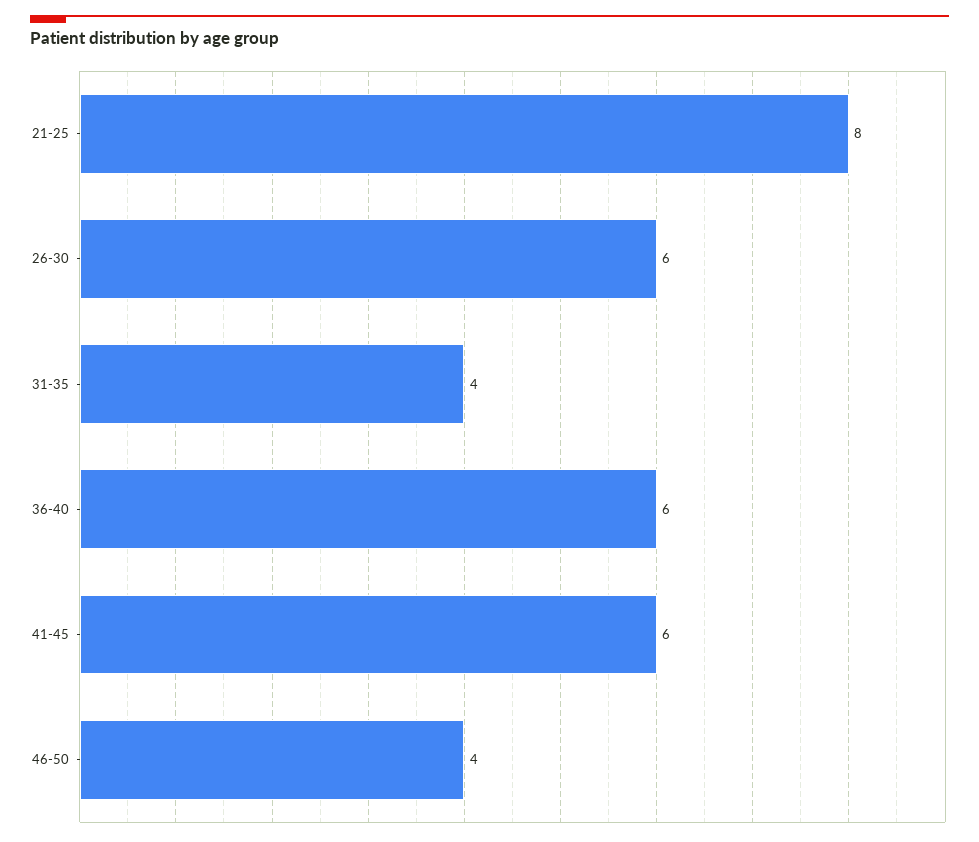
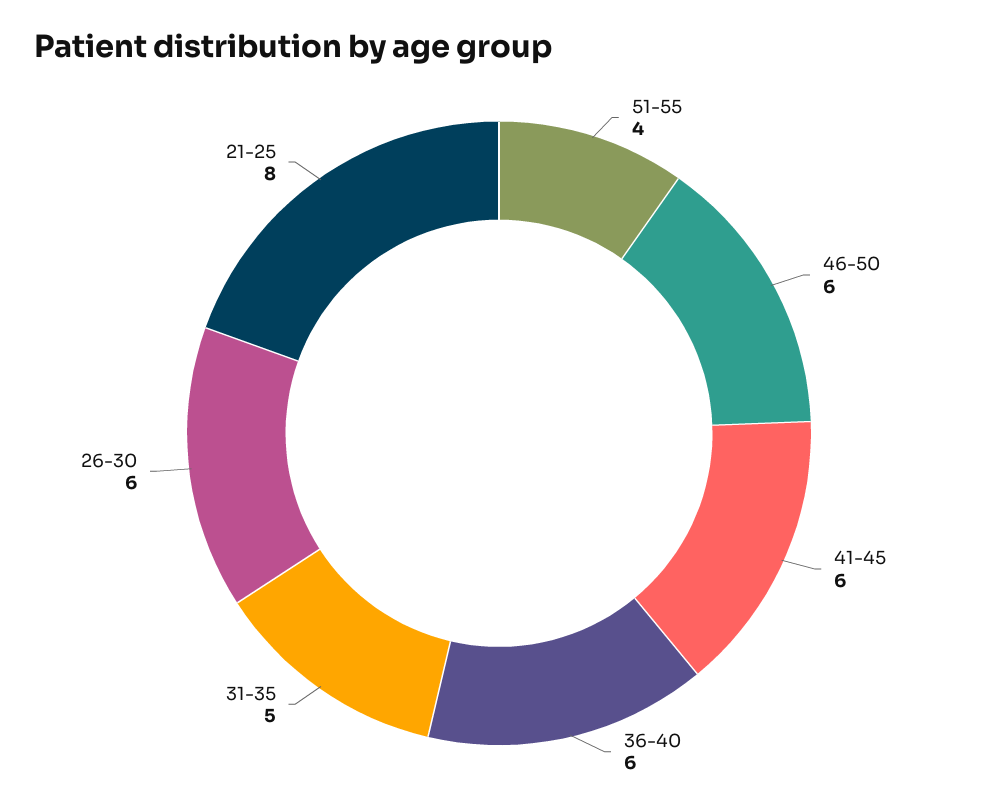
31-35: 4 -> 5
46-50: 4 -> 6
51-55: none -> 4

